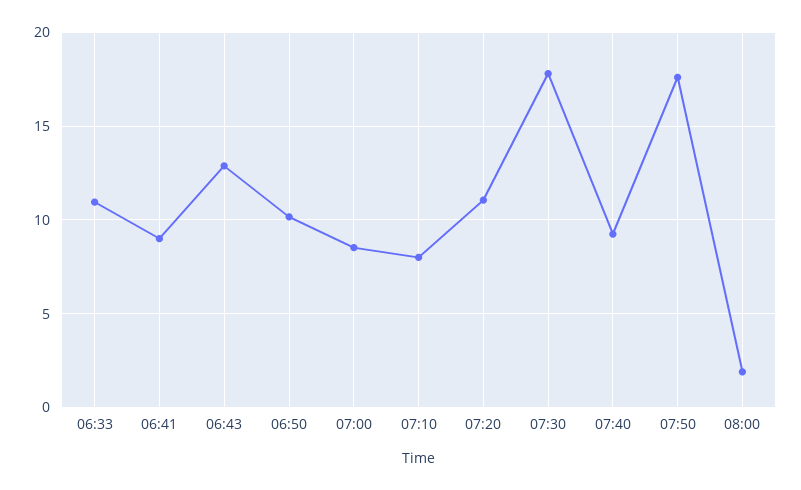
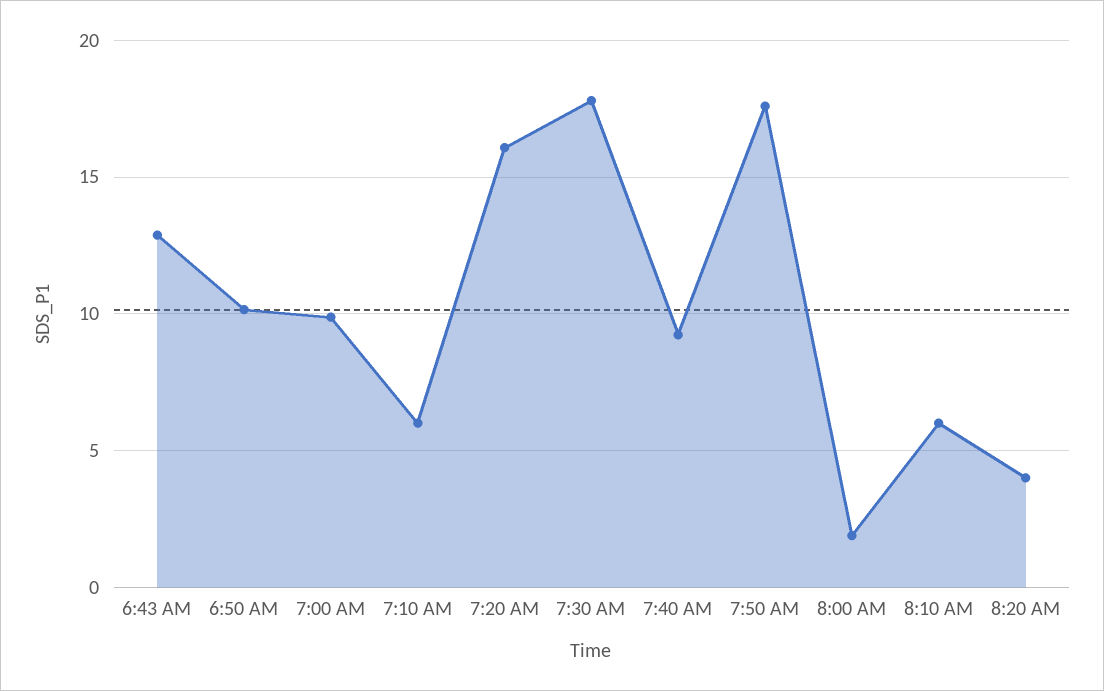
06:33: 11 -> none
06:41: 9 -> none
07:00: 8.5 -> 10
07:10: 8 -> 6
07:20: 11 -> 16
8:10 AM: none -> 6
8:20 AM: none -> 4

